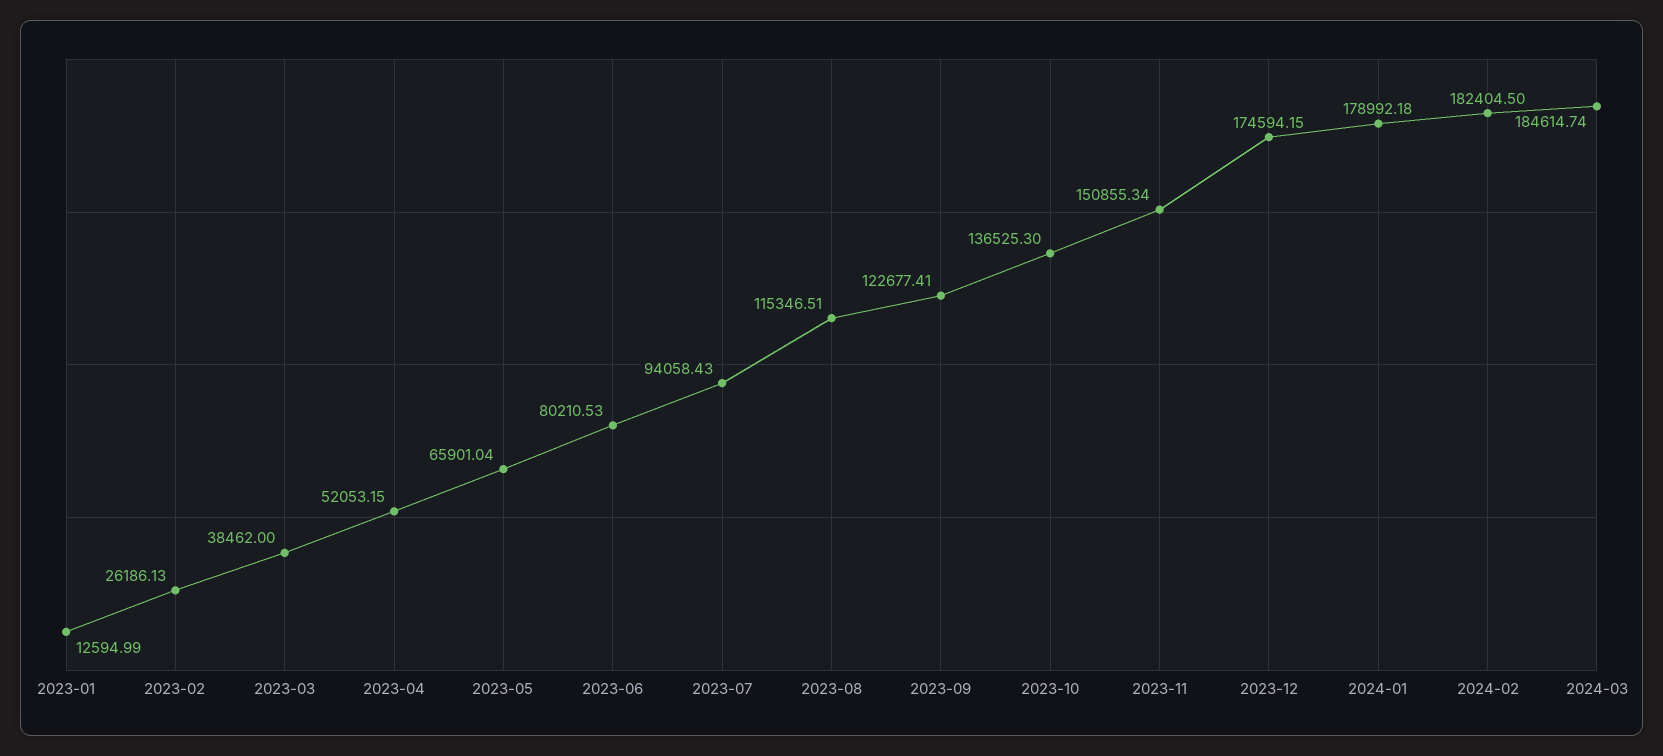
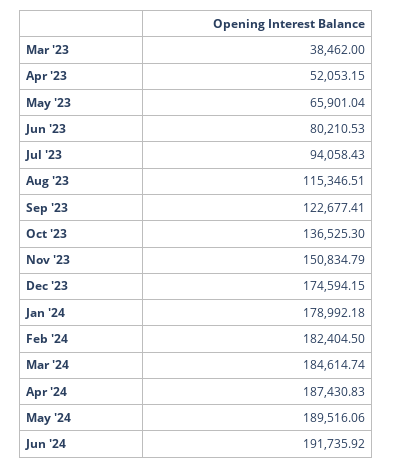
2023-01: 12594.99 -> none
2023-02: 26186.13 -> none
2023-11: 150855.34 -> 150834.79
Apr '24: none -> 187430.83
May '24: none -> 189516.06
Jun '24: none -> 191735.92

